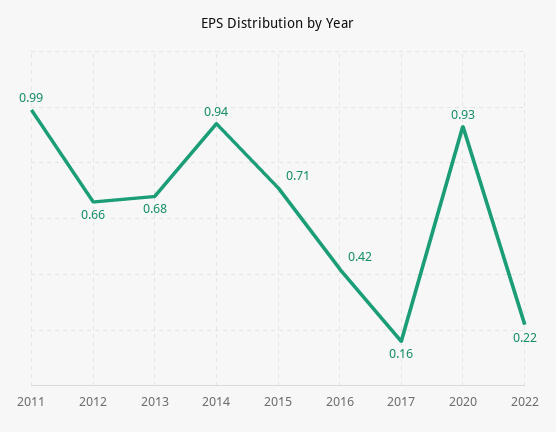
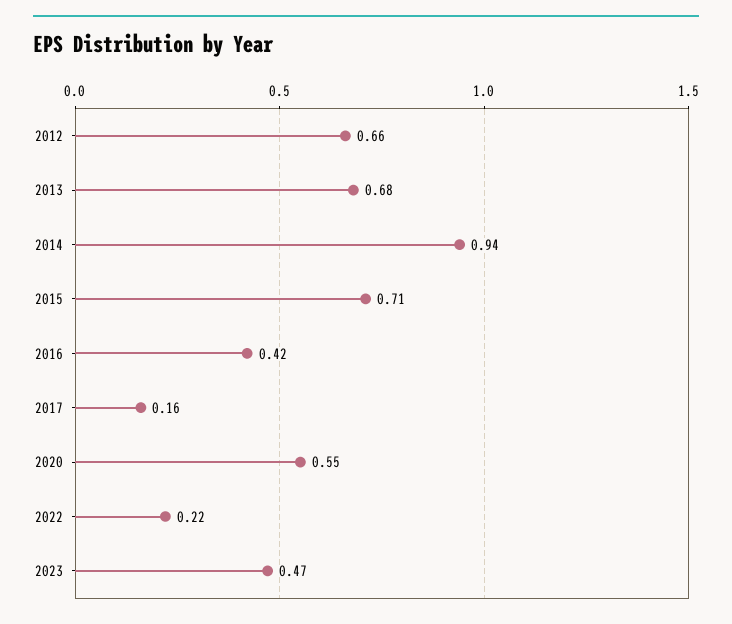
2011: 0.99 -> none
2020: 0.93 -> 0.55
2023: none -> 0.47

